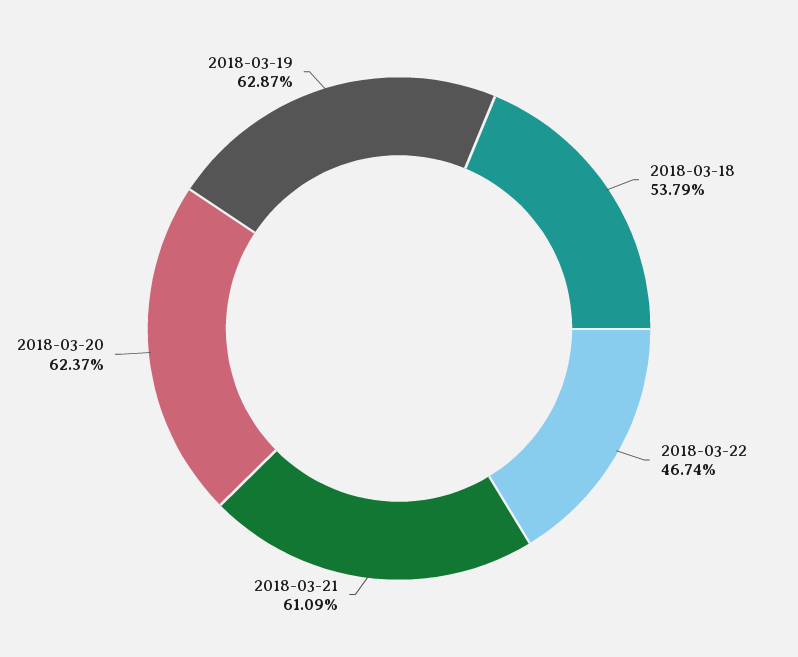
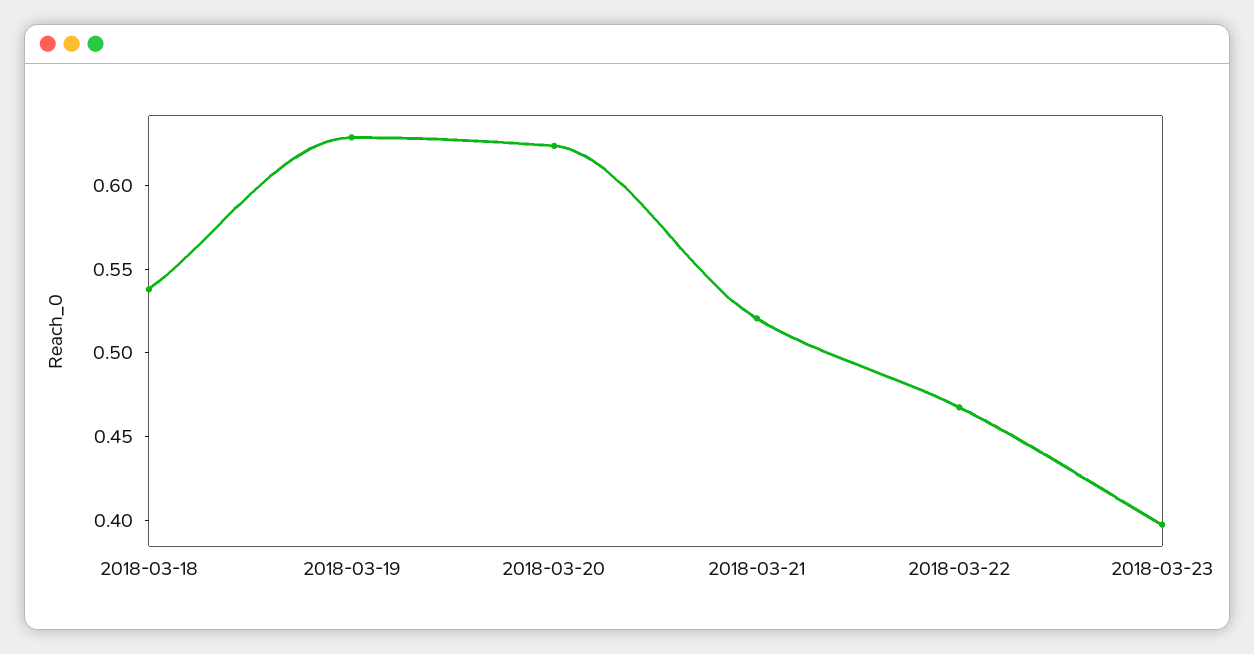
2018-03-21: 0.6109 -> 0.52
2018-03-23: none -> 0.4

